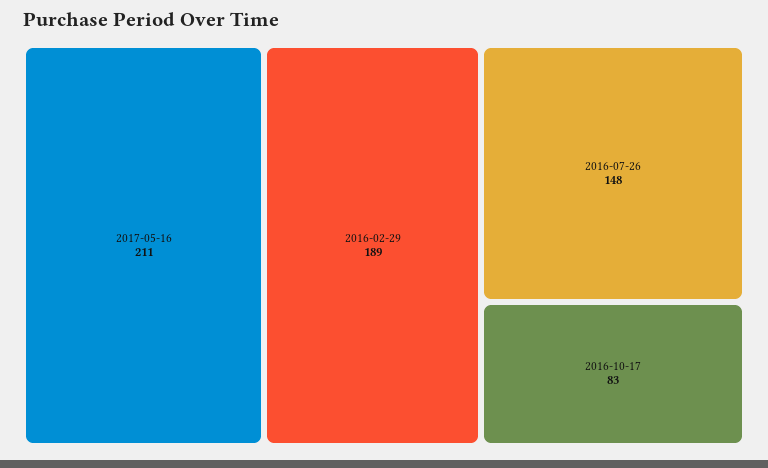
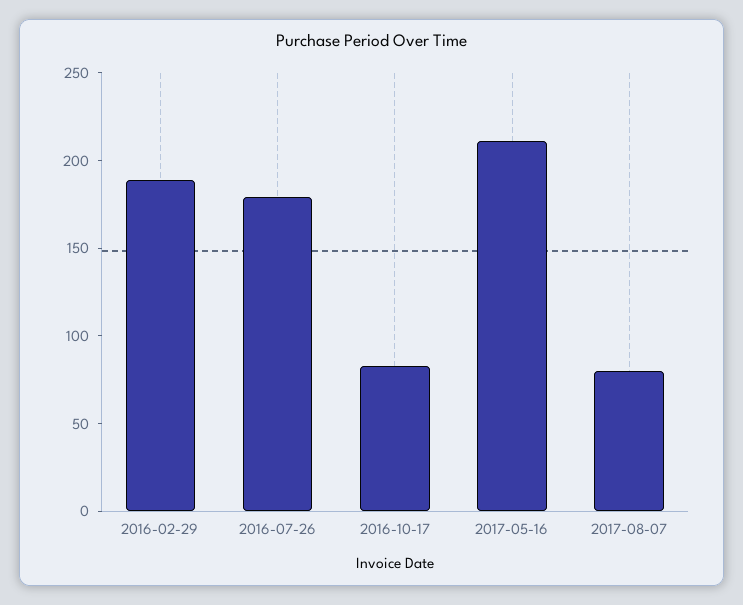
2016-07-26: 148 -> 180
2017-08-07: none -> 80

